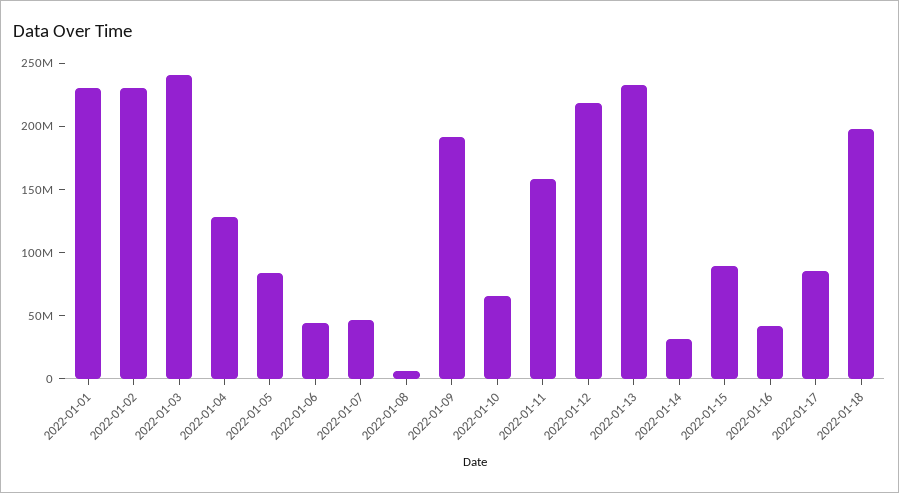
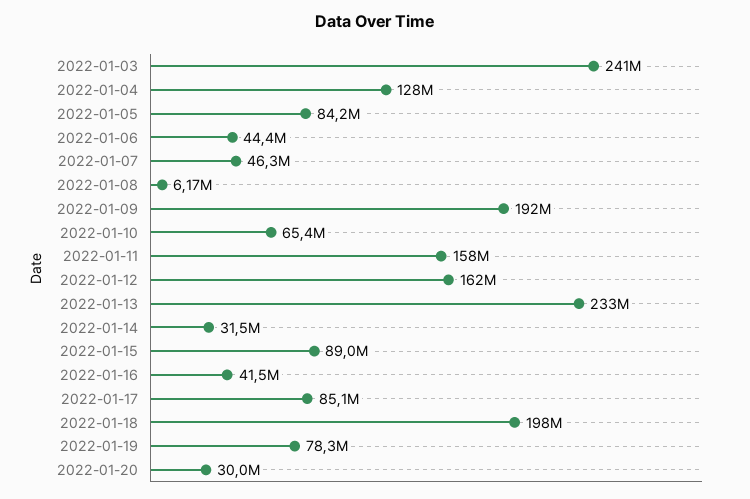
2022-01-01: 230000000 -> none
2022-01-02: 230000000 -> none
2022-01-12: 220000000 -> 162000000
2022-01-19: none -> 78300000
2022-01-20: none -> 30000000

